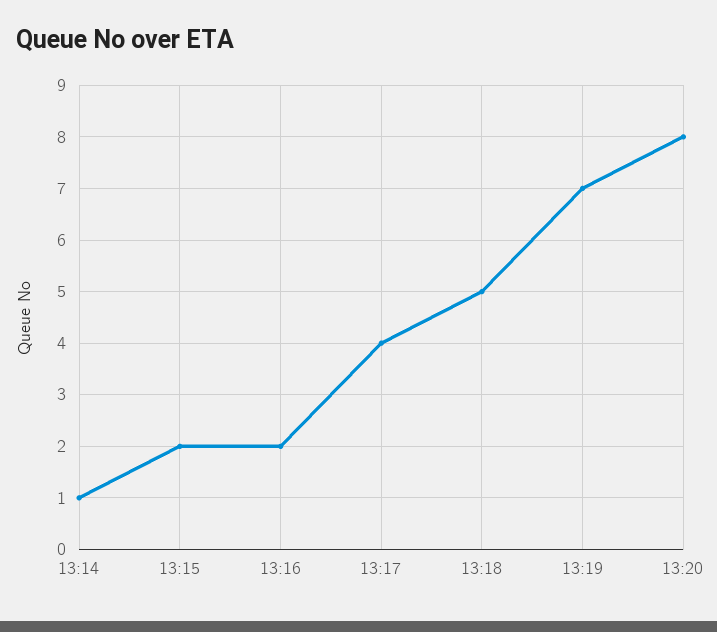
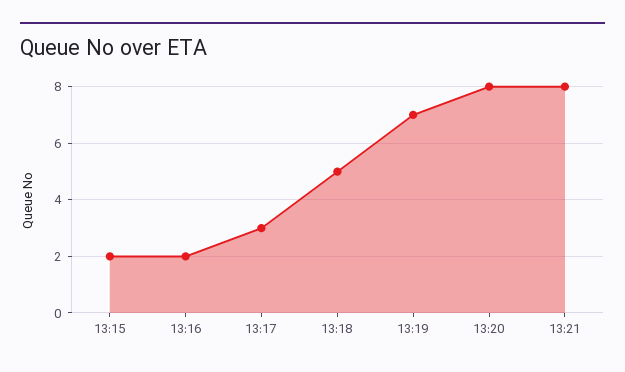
13:14: 1 -> none
13:17: 4 -> 3
13:21: none -> 8

